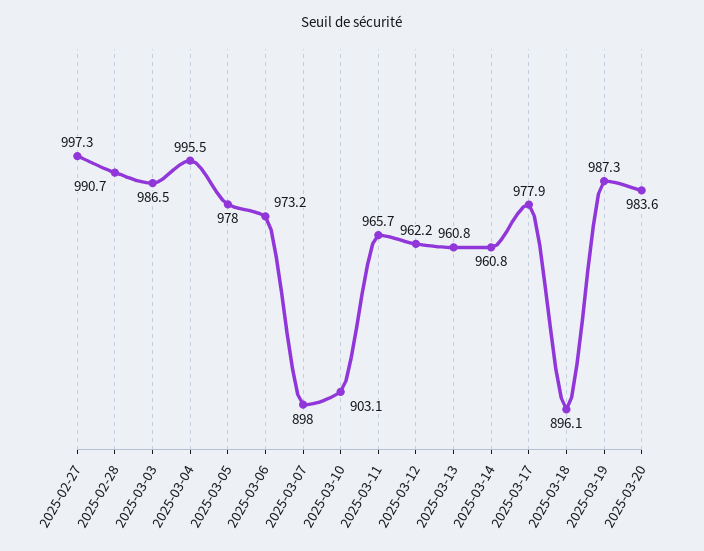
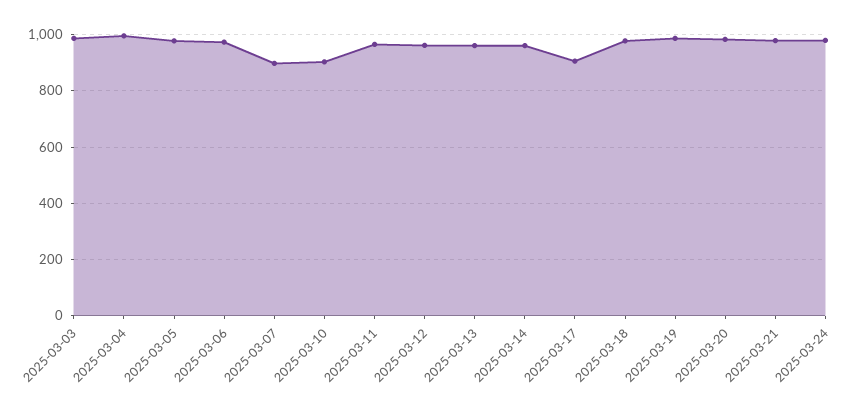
2025-02-27: 997.3 -> none
2025-02-28: 990.7 -> none
2025-03-17: 977.9 -> 900
2025-03-18: 896.1 -> 975
2025-03-21: none -> 975
2025-03-24: none -> 975

